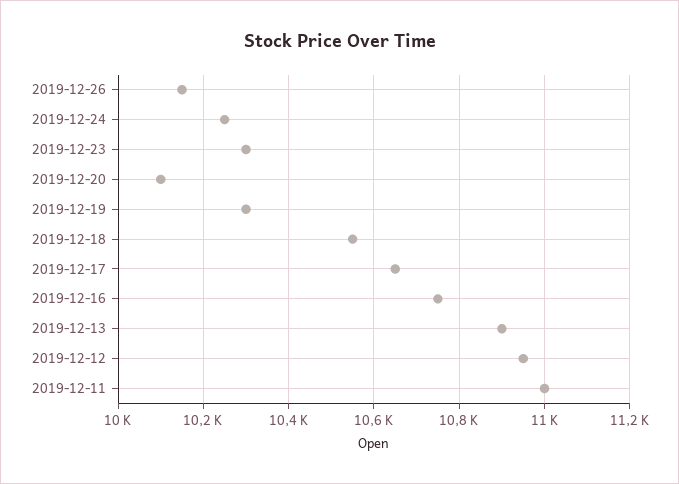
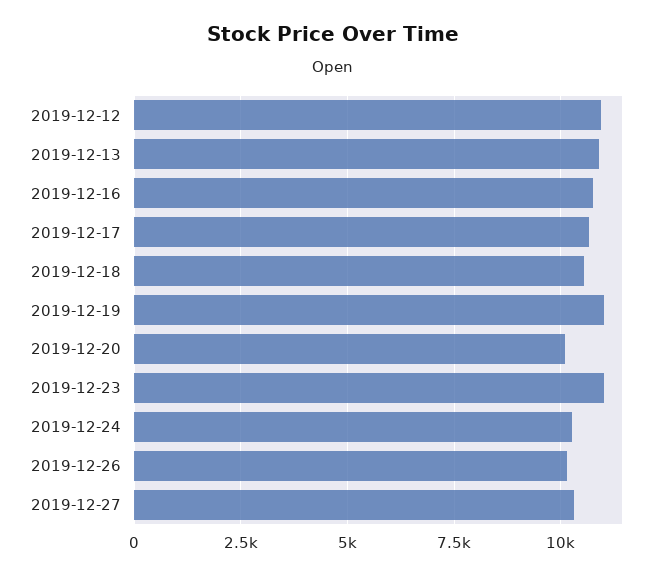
2019-12-23: 10300 -> 11000
2019-12-19: 10300 -> 11000
2019-12-11: 11000 -> none
2019-12-27: none -> 10250

